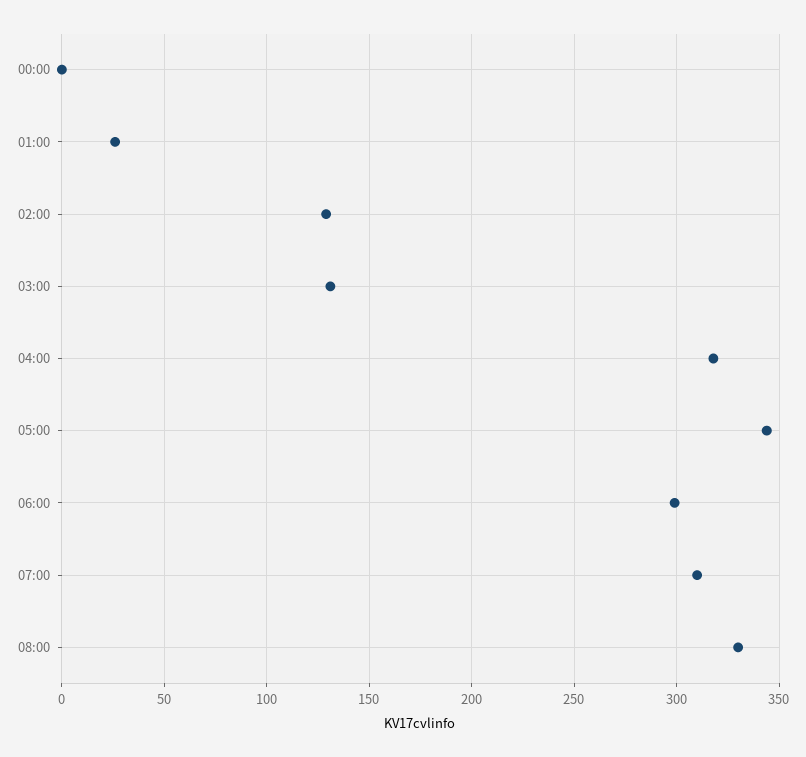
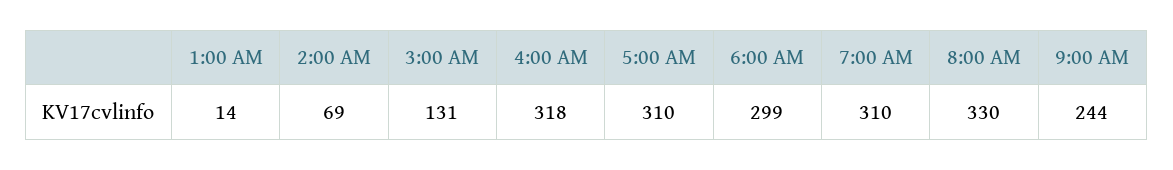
00:00: 0 -> none
01:00: 25 -> 14
02:00: 130 -> 69
05:00: 345 -> 310
9:00 AM: none -> 244

